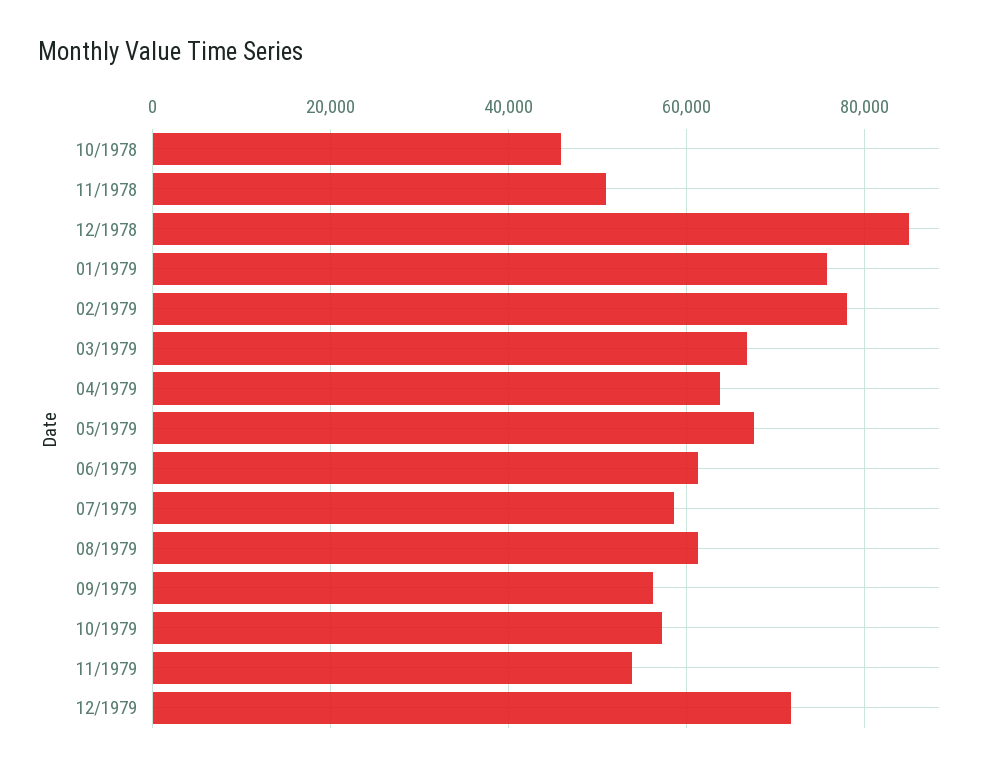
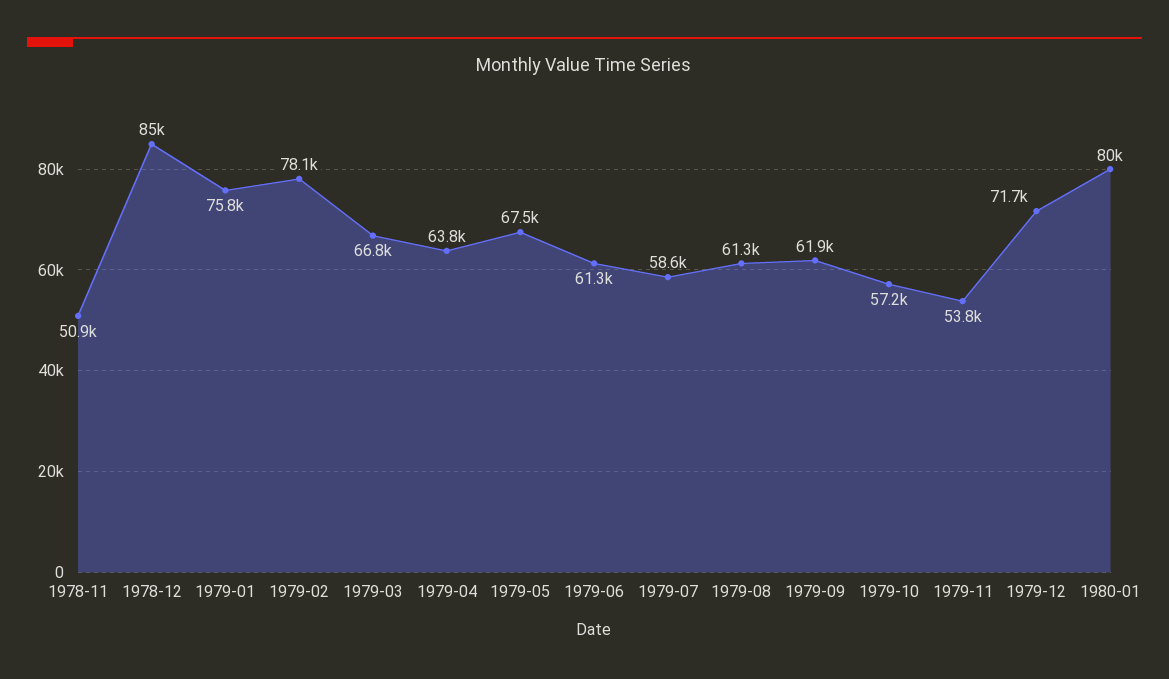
10/1978: 46000 -> none
09/1979: 56000 -> 61900
1980-01: none -> 80000

